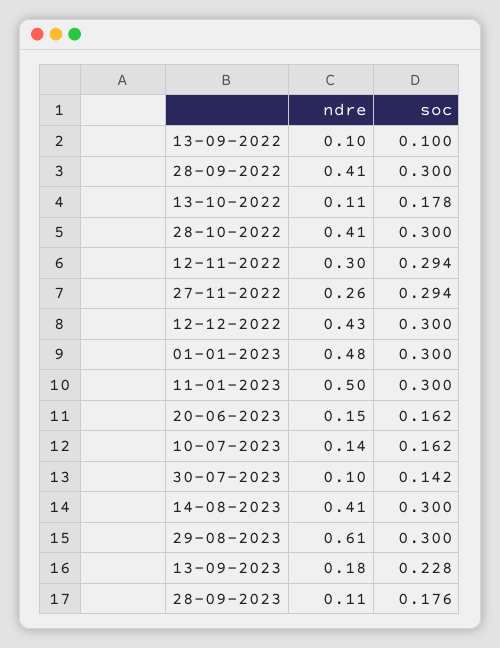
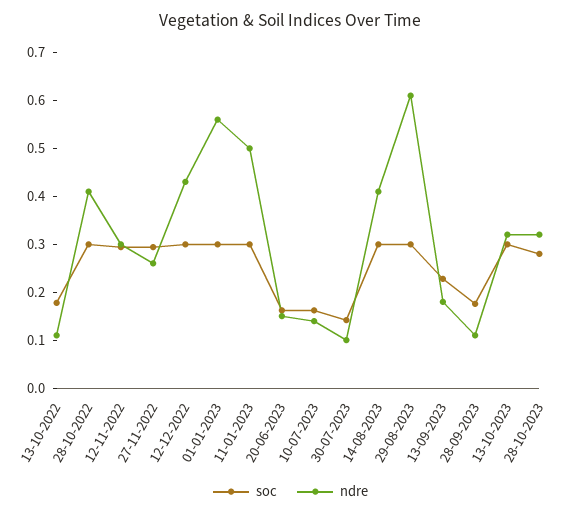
ndre, 13-09-2022: 0.1 -> none
soc, 13-09-2022: 0.1 -> none
ndre, 28-09-2022: 0.41 -> none
soc, 28-09-2022: 0.3 -> none
ndre, 01-01-2023: 0.48 -> 0.56
soc, 13-10-2023: none -> 0.3
ndre, 13-10-2023: none -> 0.32
soc, 28-10-2023: none -> 0.28
ndre, 28-10-2023: none -> 0.32

